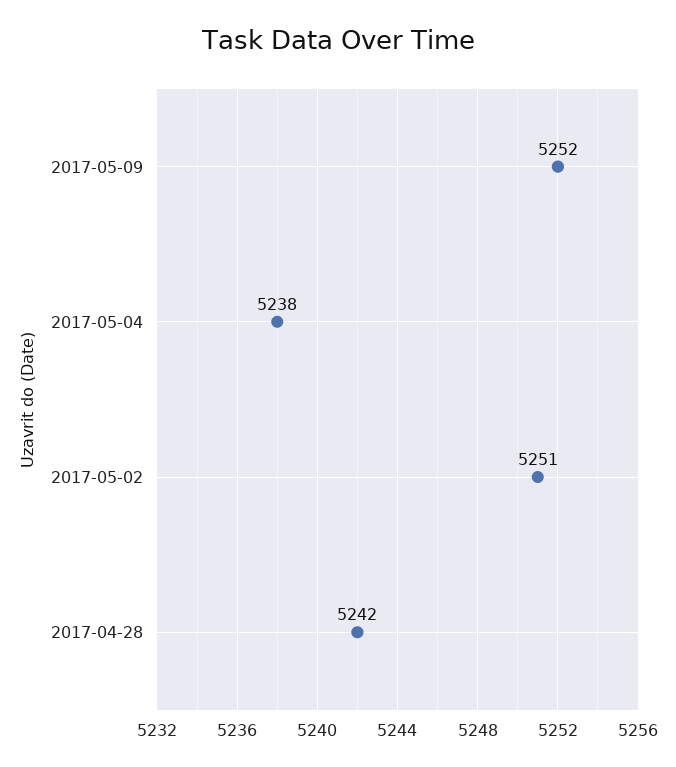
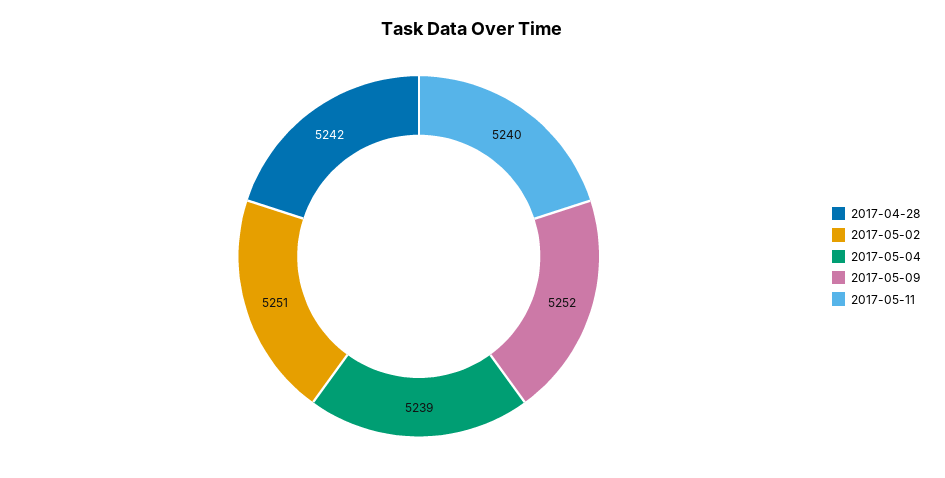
2017-05-04: 5238 -> 5239
2017-05-11: none -> 5240

